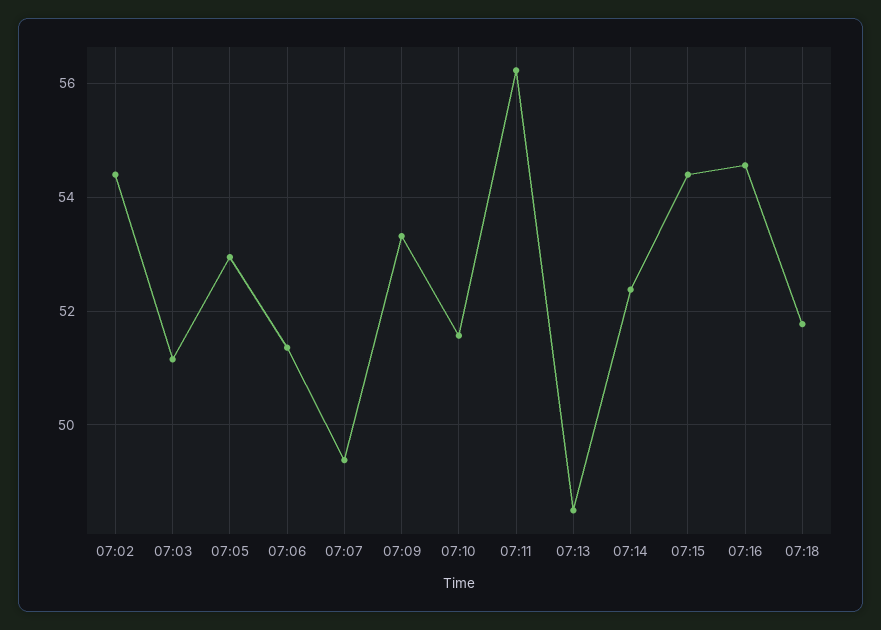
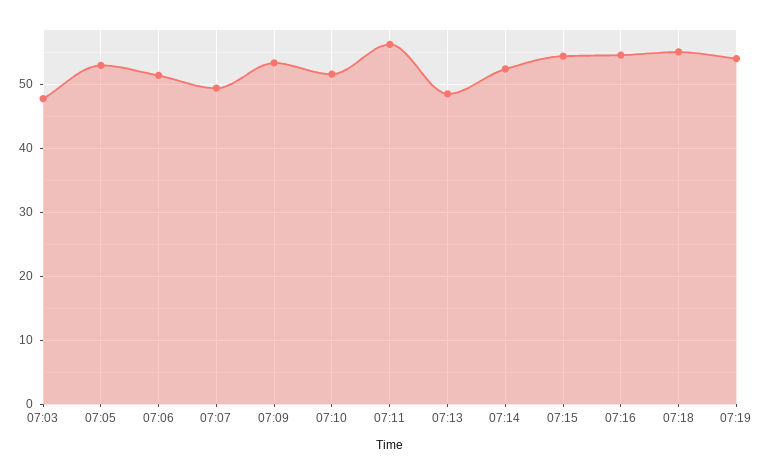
07:02: 54.4 -> none
07:03: 51.2 -> 48
07:18: 51.8 -> 55
07:19: none -> 54

